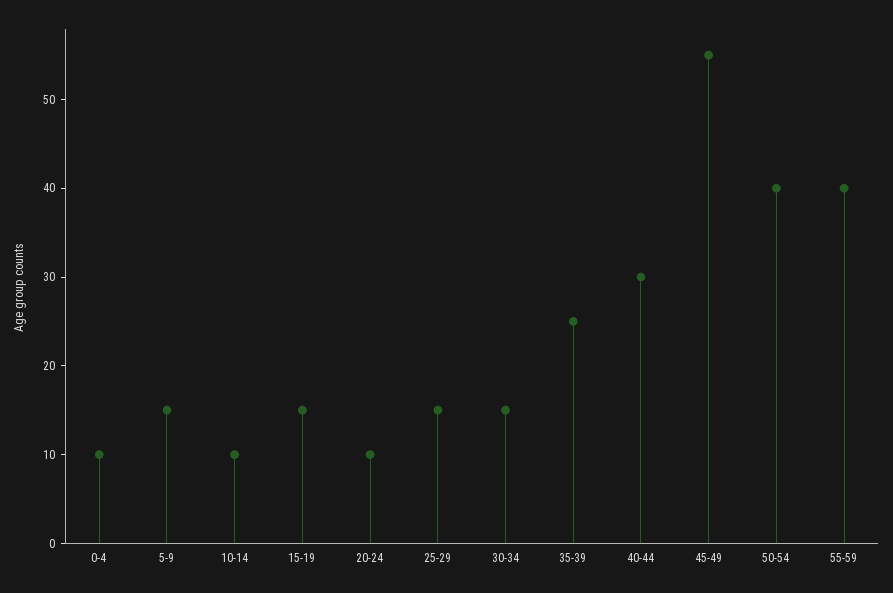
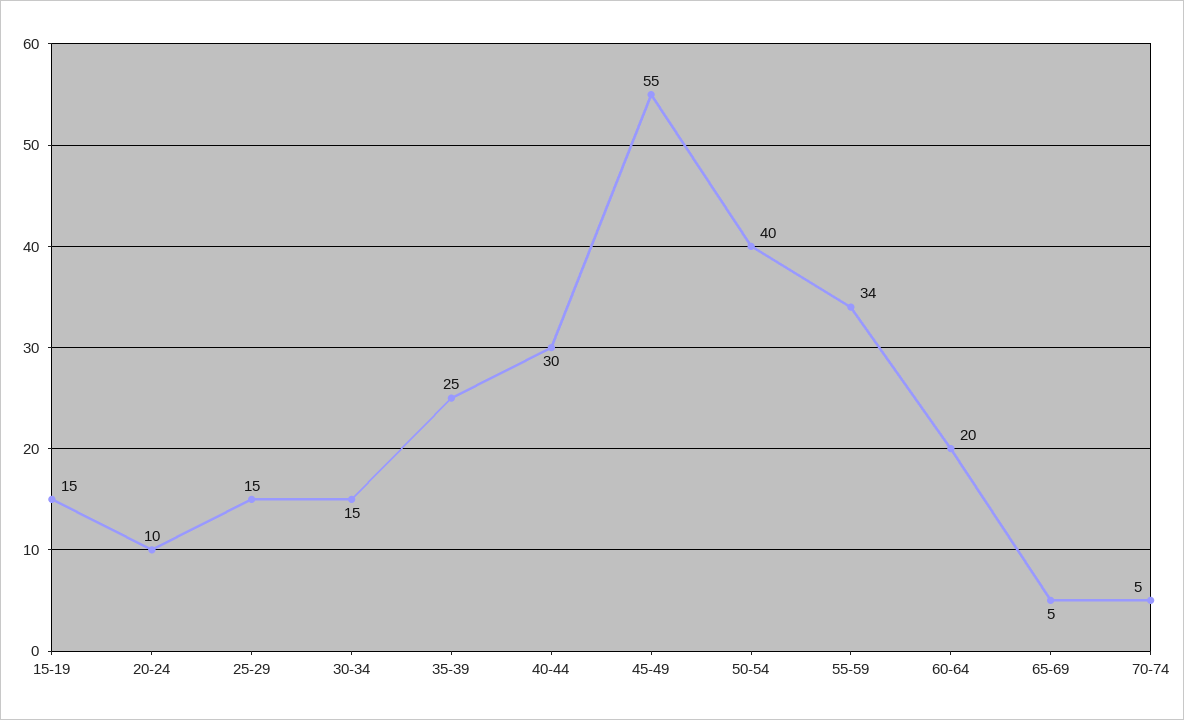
0-4: 10 -> none
5-9: 15 -> none
10-14: 10 -> none
55-59: 40 -> 34
60-64: none -> 20
65-69: none -> 5
70-74: none -> 5

